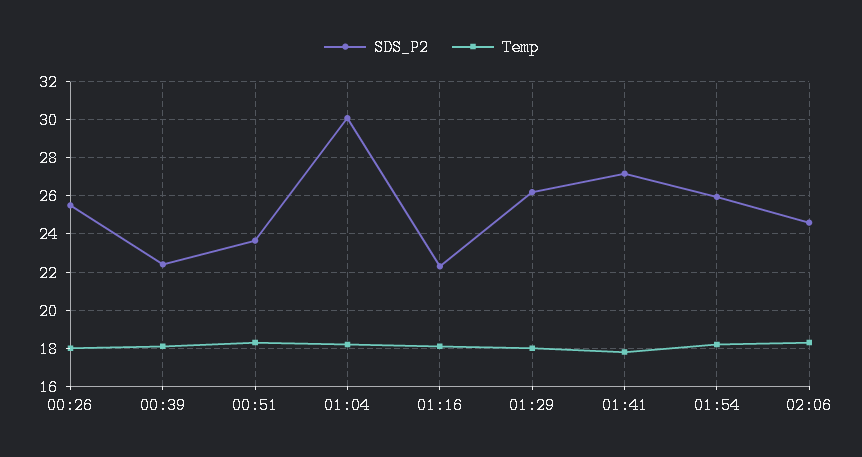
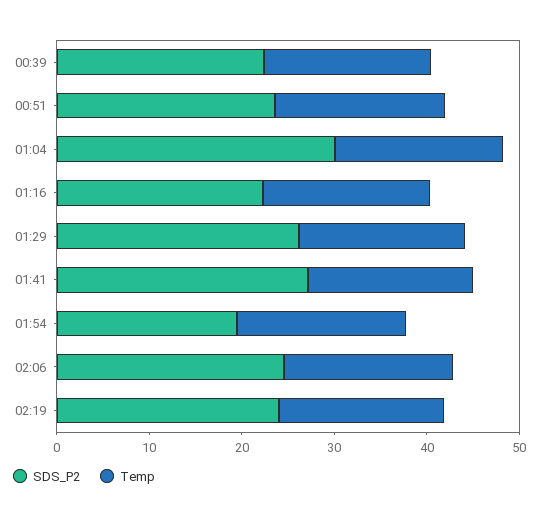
SDS_P2, 00:26: 25.5 -> none
Temp, 00:26: 18 -> none
SDS_P2, 01:54: 26 -> 20
SDS_P2, 02:19: none -> 24
Temp, 02:19: none -> 18

